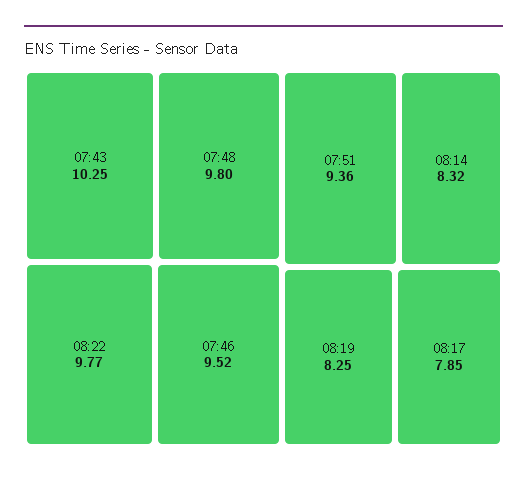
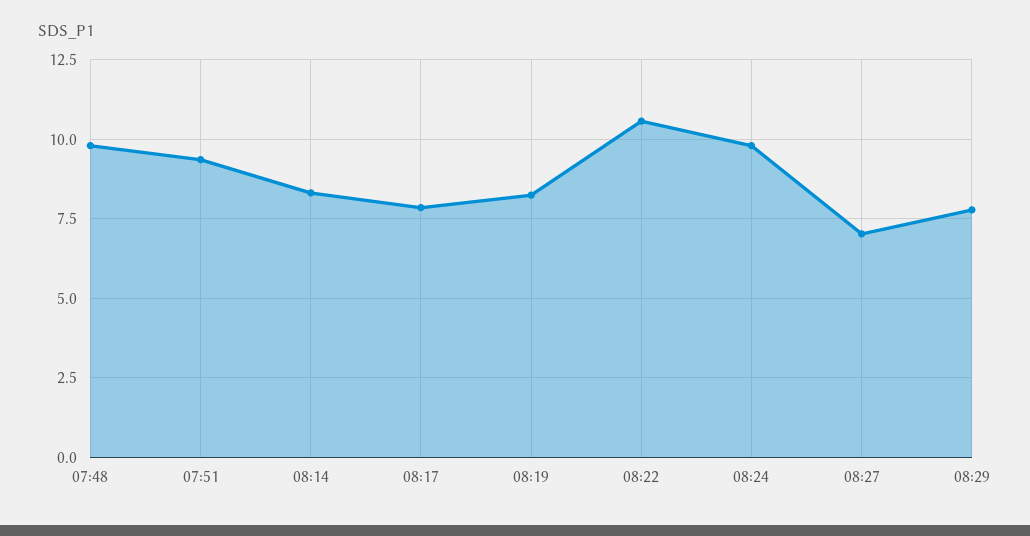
07:43: 10.25 -> none
08:22: 9.77 -> 10.5
07:46: 9.52 -> none
08:24: none -> 9.75
08:27: none -> 7
08:29: none -> 7.75

